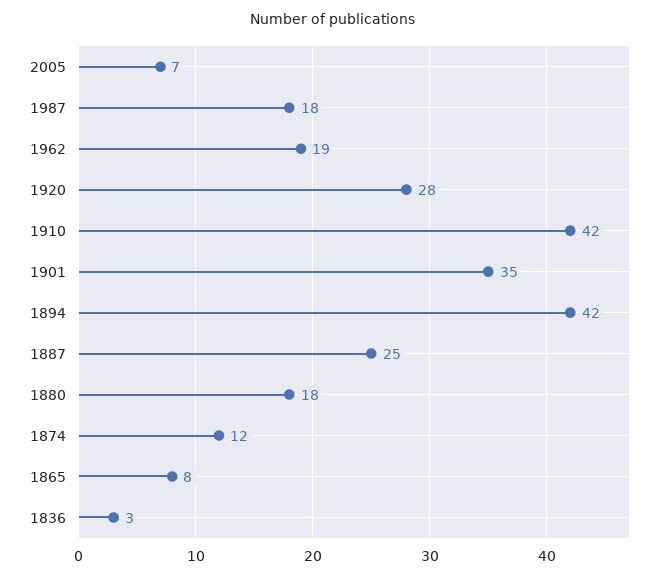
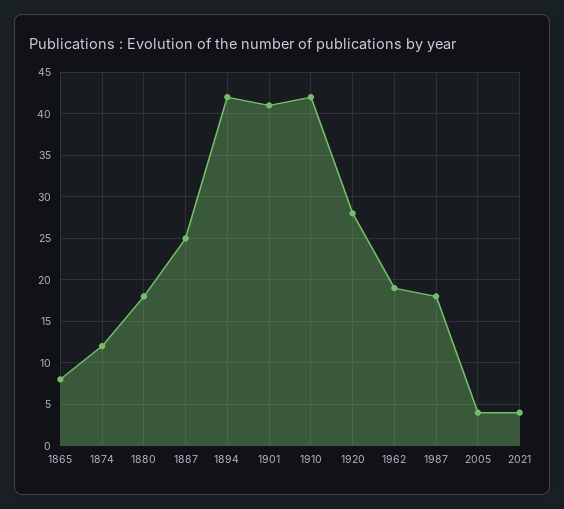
2005: 7 -> 4
1901: 35 -> 41
1836: 3 -> none
2021: none -> 4

